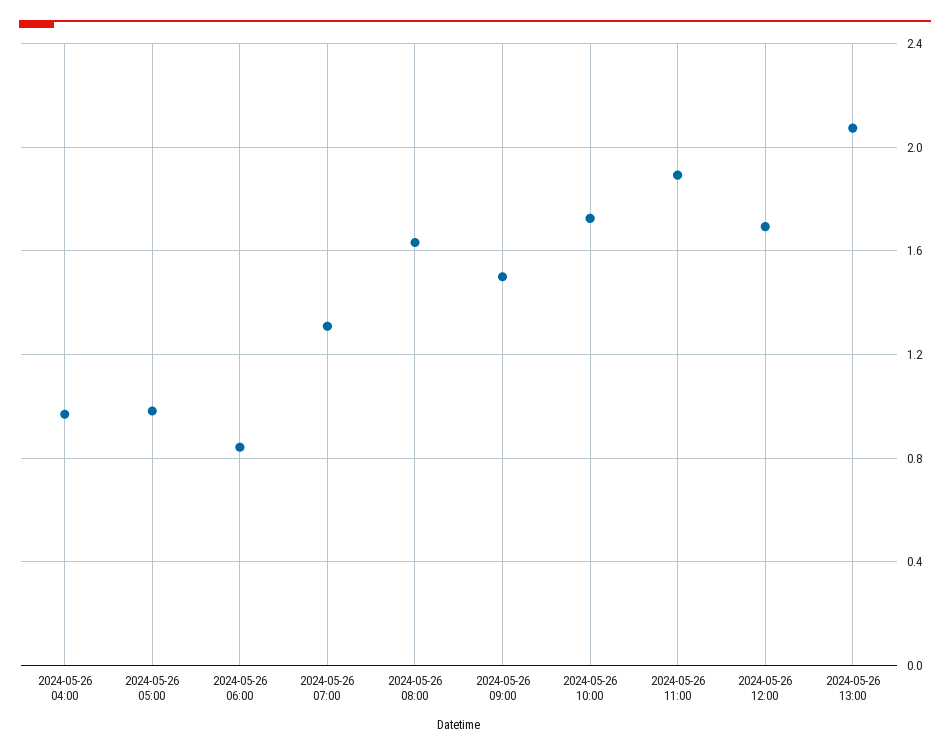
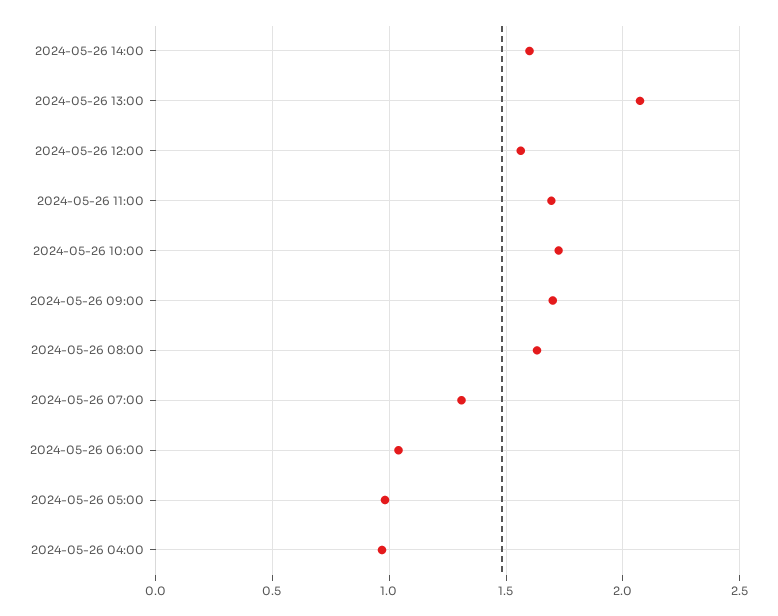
2024-05-26 06:00: 0.85 -> 1.05
2024-05-26 09:00: 1.5 -> 1.7
2024-05-26 11:00: 1.9 -> 1.7
2024-05-26 12:00: 1.7 -> 1.55
2024-05-26 14:00: none -> 1.6

